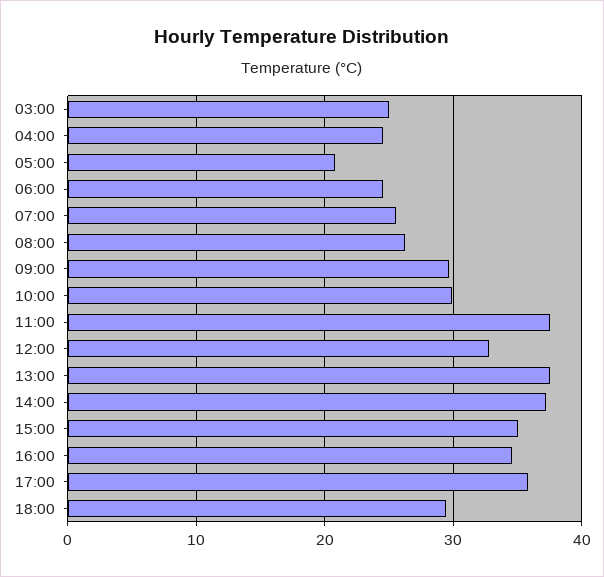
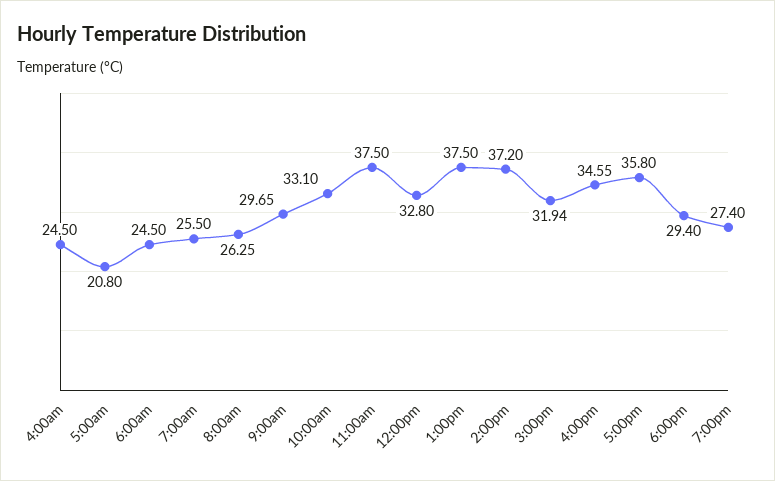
03:00: 25 -> none
10:00: 30 -> 33.1
15:00: 35 -> 31.94
7:00pm: none -> 27.4

